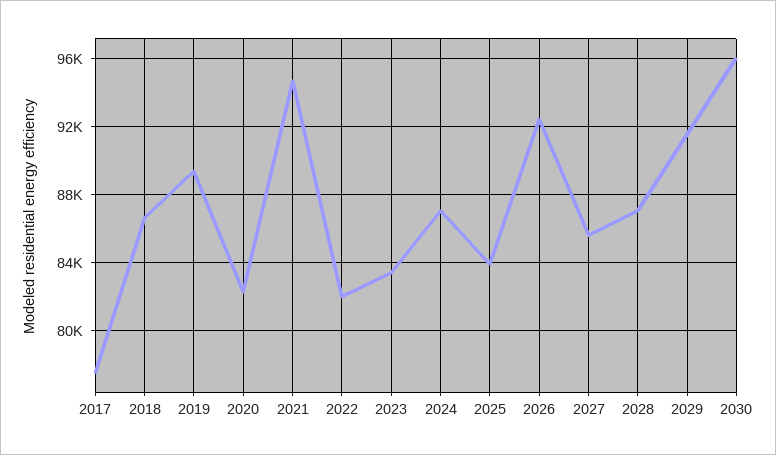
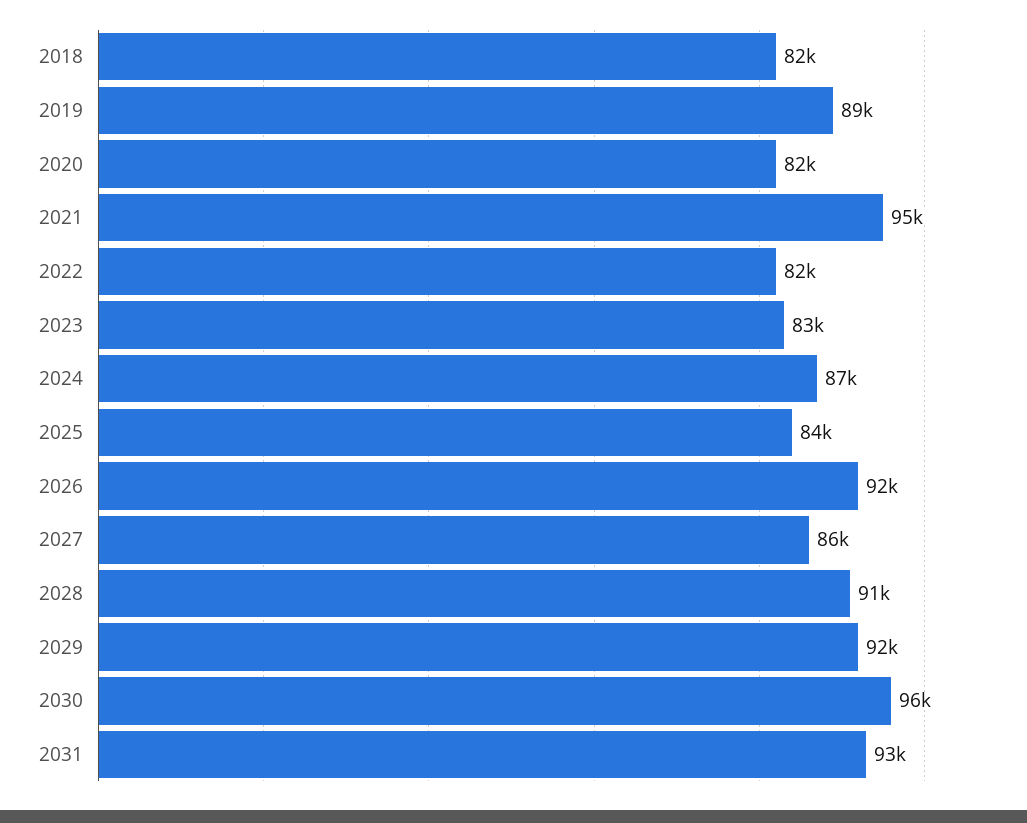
2017: 77500 -> none
2018: 86500 -> 82000
2028: 87000 -> 91000
2031: none -> 93000

